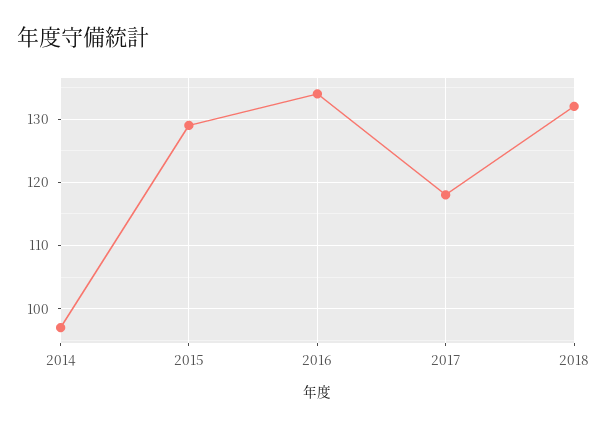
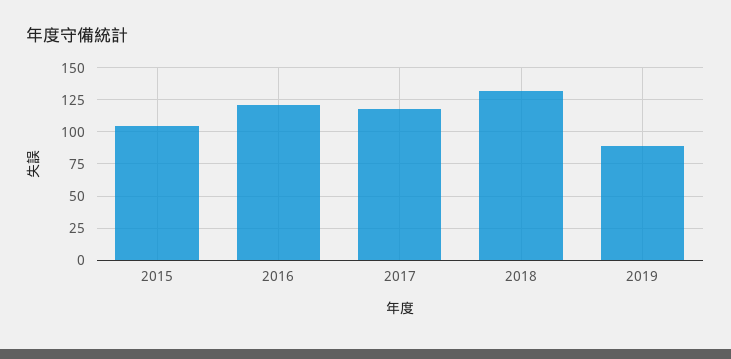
2014: 97 -> none
2015: 129 -> 105
2016: 134 -> 120
2019: none -> 90

